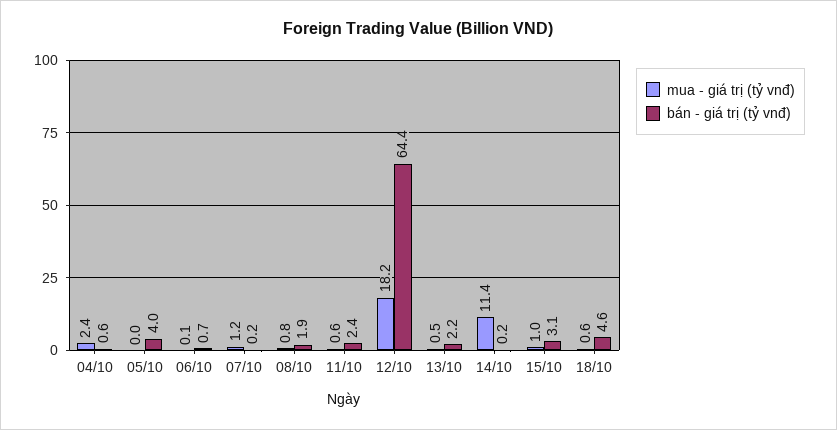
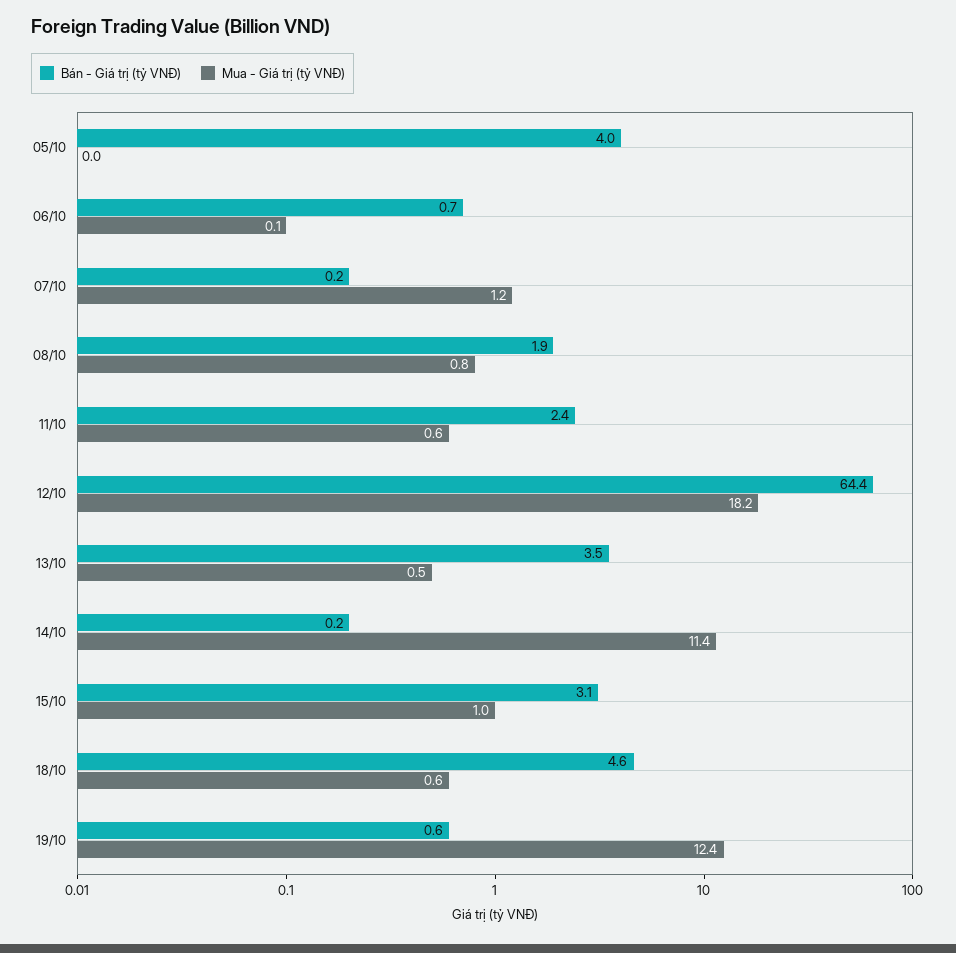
mua - giá trị (tỷ vnđ), 04/10: 2.4 -> none
bán - giá trị (tỷ vnđ), 04/10: 0.6 -> none
bán - giá trị (tỷ vnđ), 13/10: 2.2 -> 3.5
bán - giá trị (tỷ vnđ), 19/10: none -> 0.6
mua - giá trị (tỷ vnđ), 19/10: none -> 12.4

